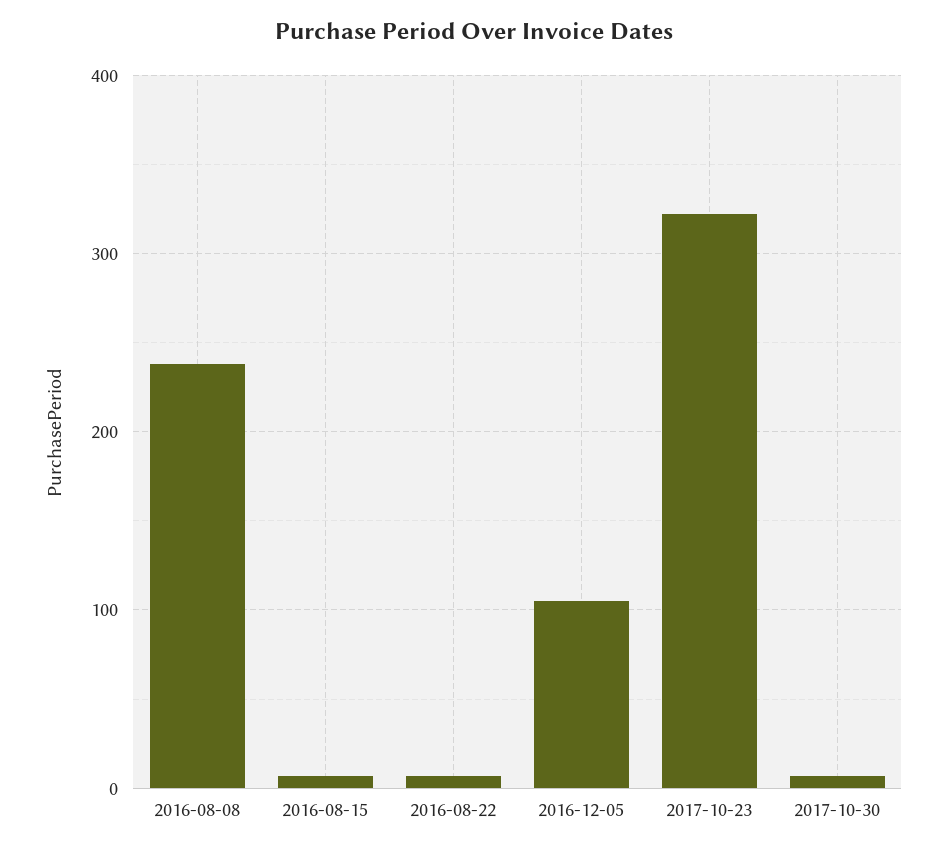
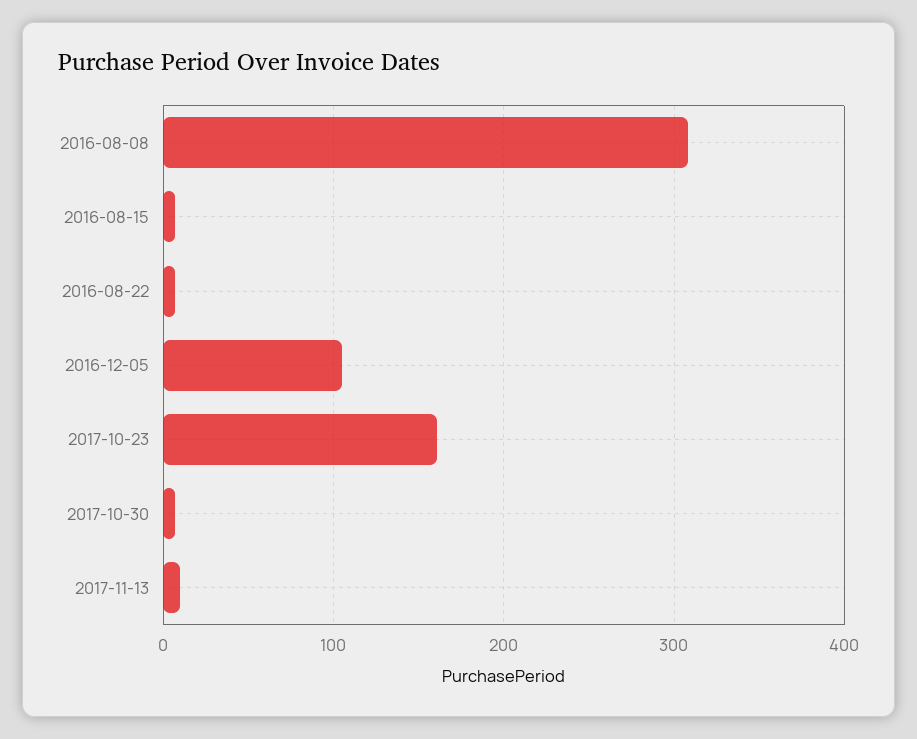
2016-08-08: 240 -> 310
2017-10-23: 320 -> 160
2017-11-13: none -> 10

